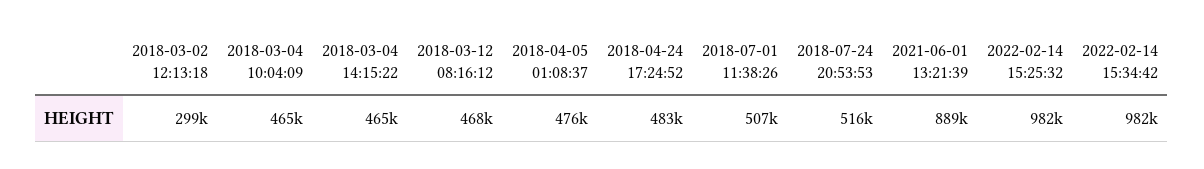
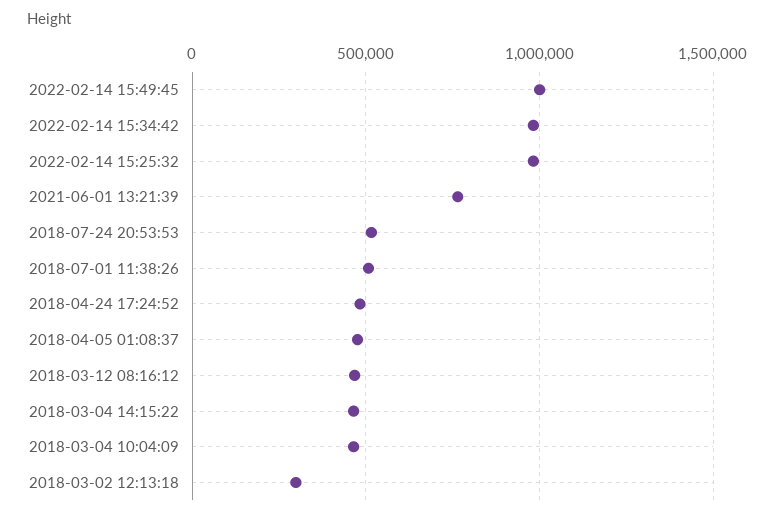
2021-06-01 13:21:39: 889000 -> 750000
2022-02-14 15:49:45: none -> 1000000

